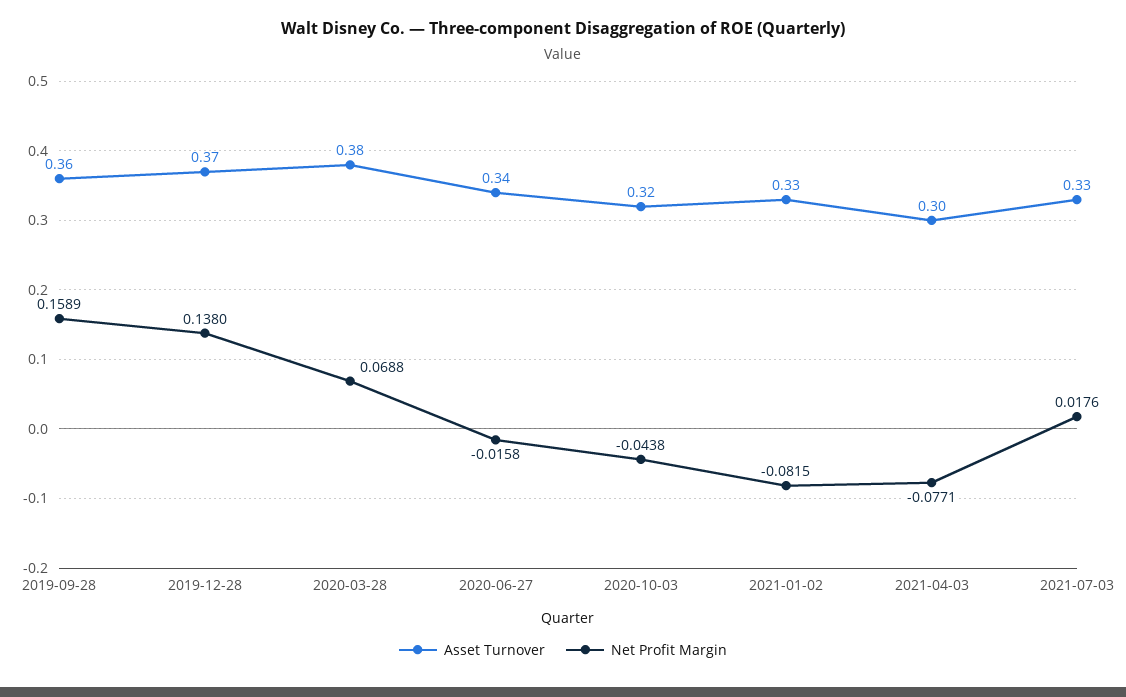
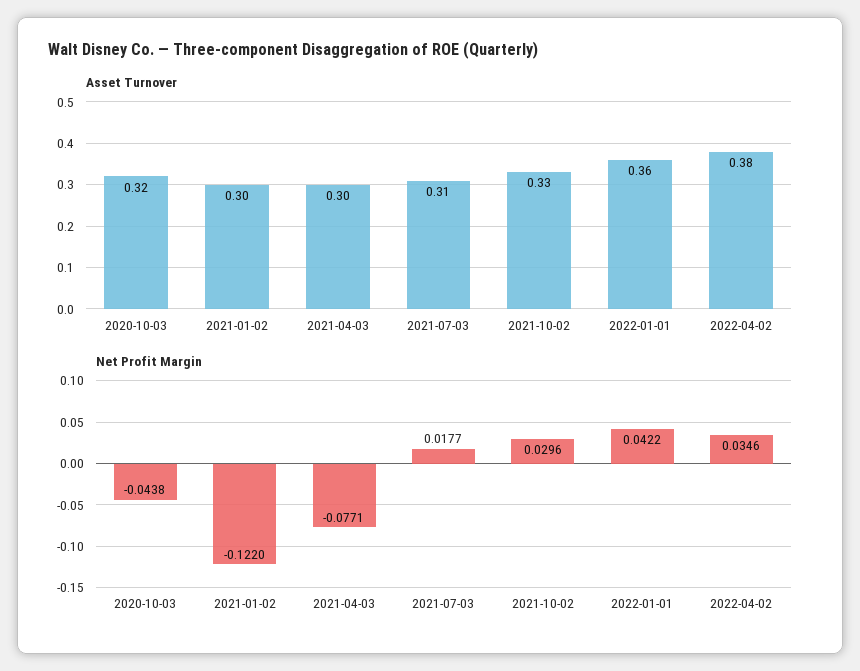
Asset Turnover, 2019-09-28: 0.36 -> none
Net Profit Margin, 2019-09-28: 0.1589 -> none
Asset Turnover, 2019-12-28: 0.37 -> none
Net Profit Margin, 2019-12-28: 0.138 -> none
Asset Turnover, 2020-03-28: 0.38 -> none
Net Profit Margin, 2020-03-28: 0.0688 -> none
Asset Turnover, 2020-06-27: 0.34 -> none
Net Profit Margin, 2020-06-27: -0.0158 -> none
Asset Turnover, 2021-01-02: 0.33 -> 0.3
Net Profit Margin, 2021-01-02: -0.0815 -> -0.122
Asset Turnover, 2021-07-03: 0.33 -> 0.31
Net Profit Margin, 2021-07-03: 0.0176 -> 0.0177
Asset Turnover, 2021-10-02: none -> 0.33
Asset Turnover, 2022-01-01: none -> 0.36
Asset Turnover, 2022-04-02: none -> 0.38
Net Profit Margin, 2021-10-02: none -> 0.0296
Net Profit Margin, 2022-01-01: none -> 0.0422
Net Profit Margin, 2022-04-02: none -> 0.0346

